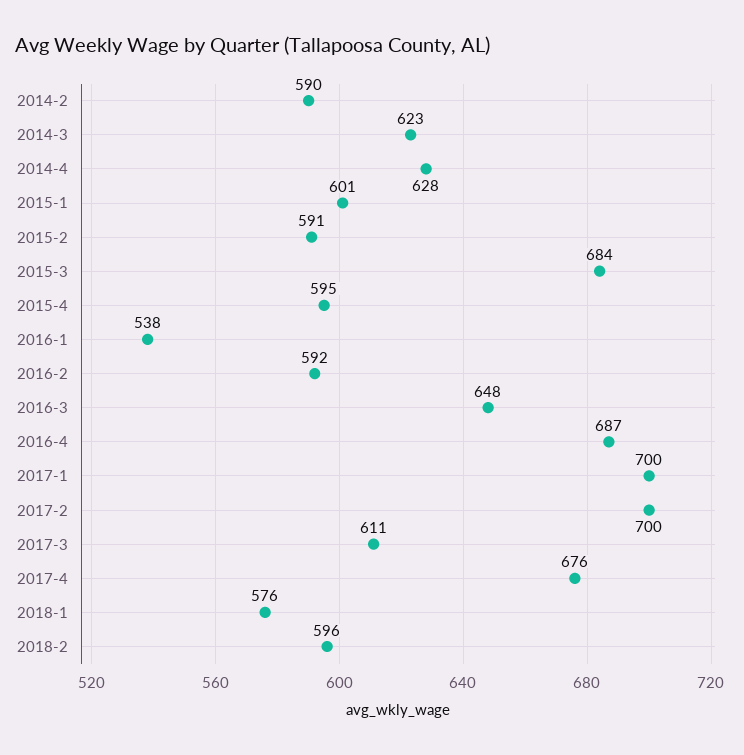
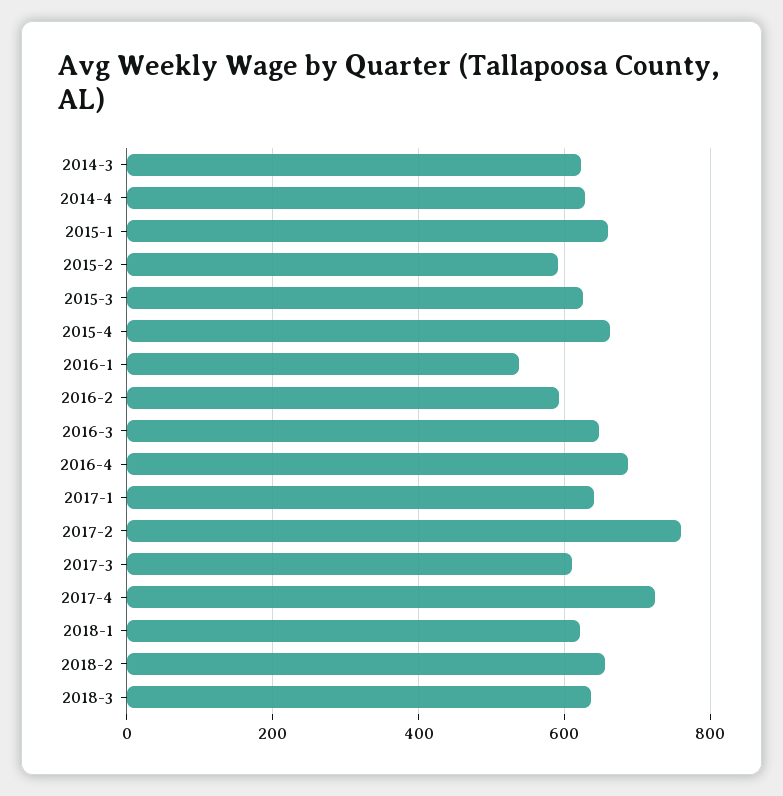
2014-2: 590 -> none
2015-1: 601 -> 660
2015-3: 684 -> 620
2015-4: 595 -> 660
2017-1: 700 -> 640
2017-2: 700 -> 760
2017-4: 676 -> 720
2018-1: 576 -> 620
2018-2: 596 -> 660
2018-3: none -> 640

